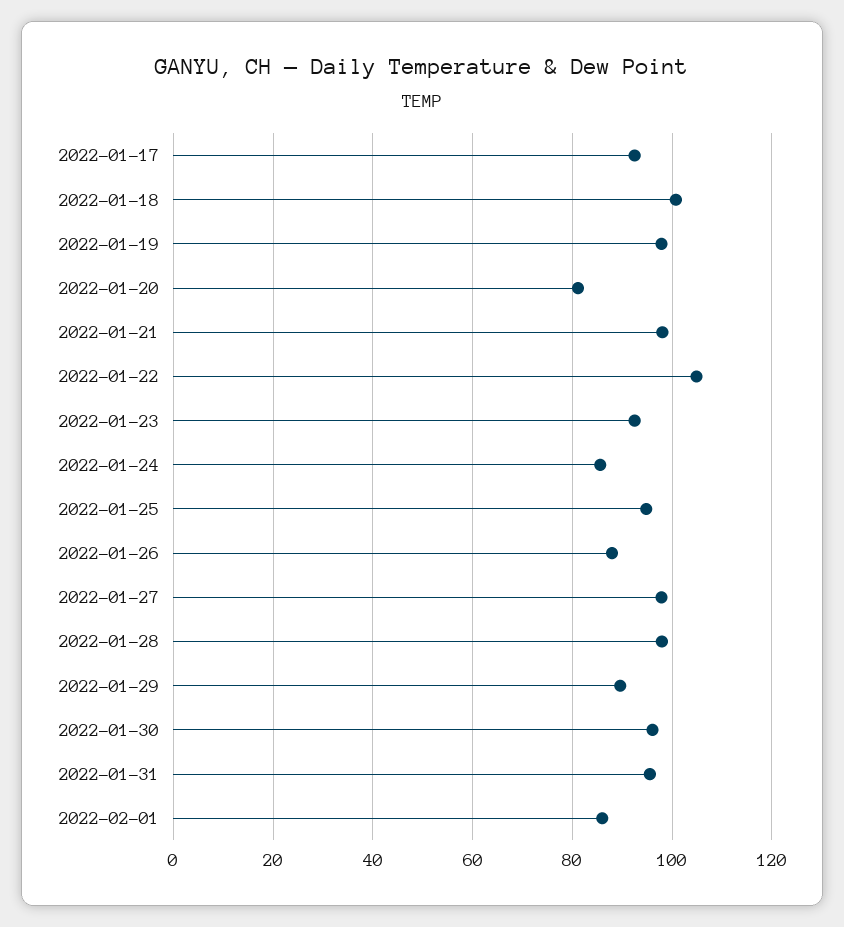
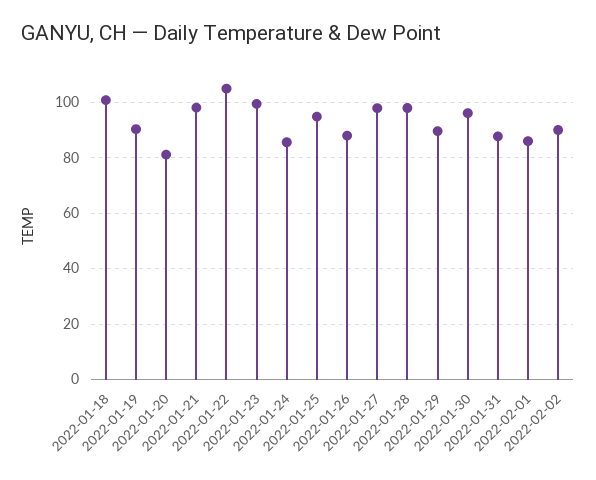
2022-01-17: 92 -> none
2022-01-19: 98 -> 90
2022-01-23: 92 -> 100
2022-01-31: 96 -> 87.5
2022-02-02: none -> 90

